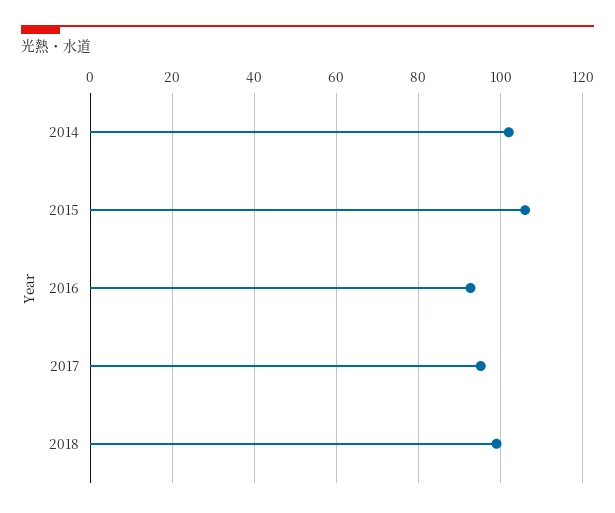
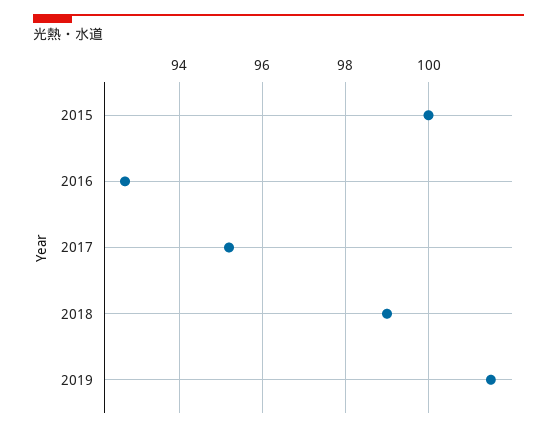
2014: 102 -> none
2015: 106 -> 100
2019: none -> 101.5

